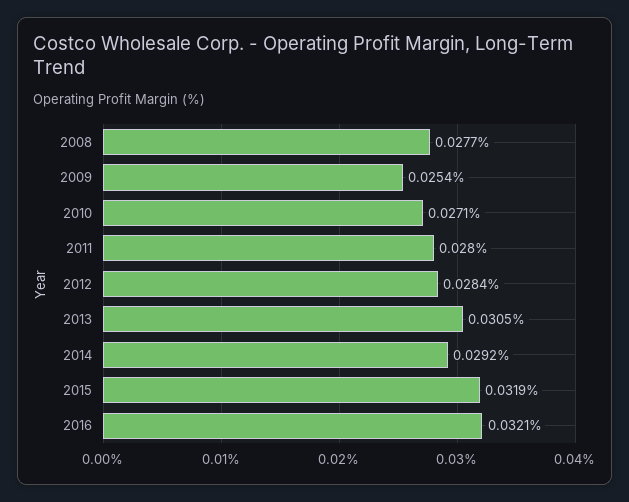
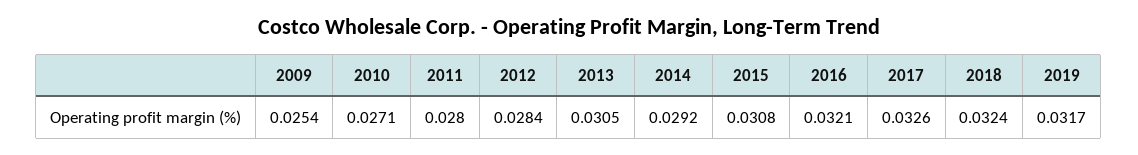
2008: 0.0277 -> none
2015: 0.0319 -> 0.0308
2017: none -> 0.0326
2018: none -> 0.0324
2019: none -> 0.0317

